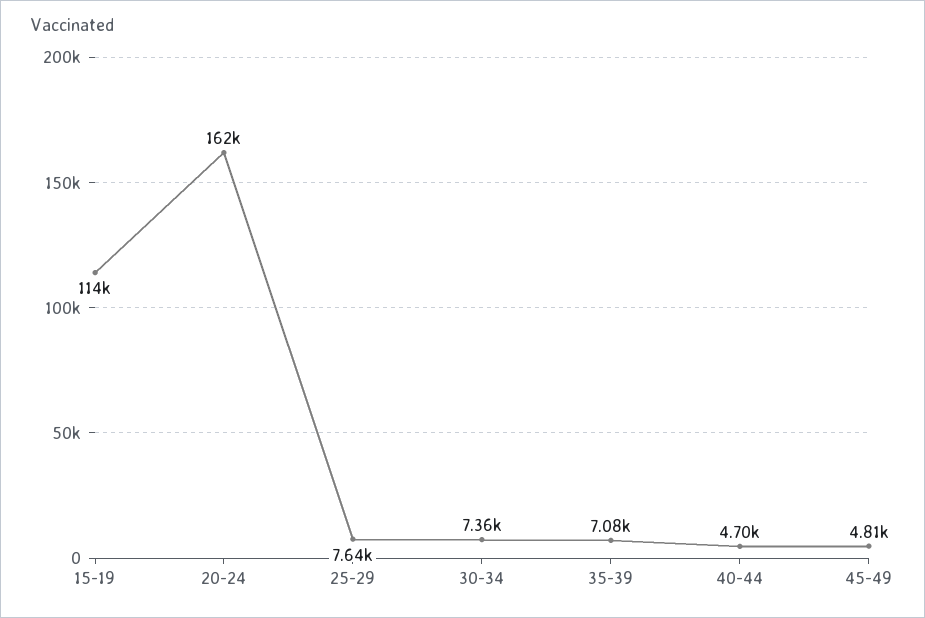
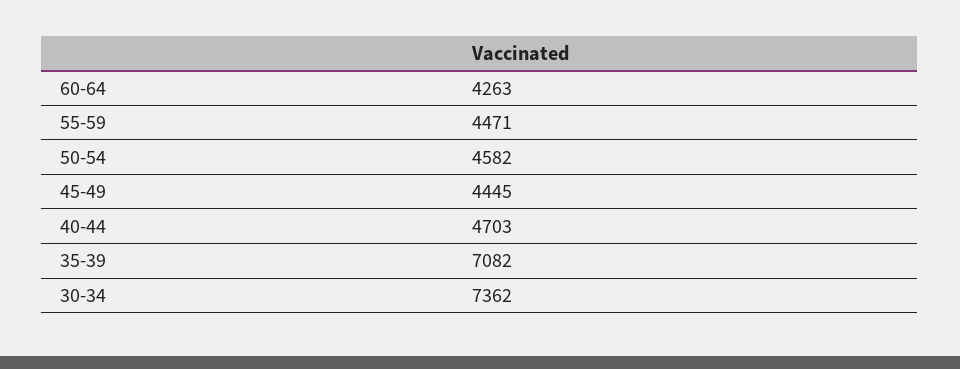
15-19: 114000 -> none
20-24: 162000 -> none
25-29: 7640 -> none
45-49: 4810 -> 4445
60-64: none -> 4263
55-59: none -> 4471
50-54: none -> 4582

